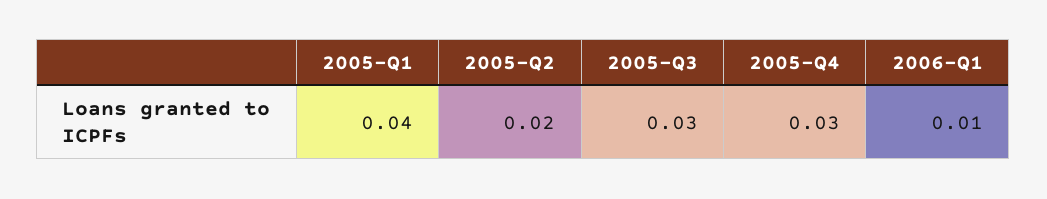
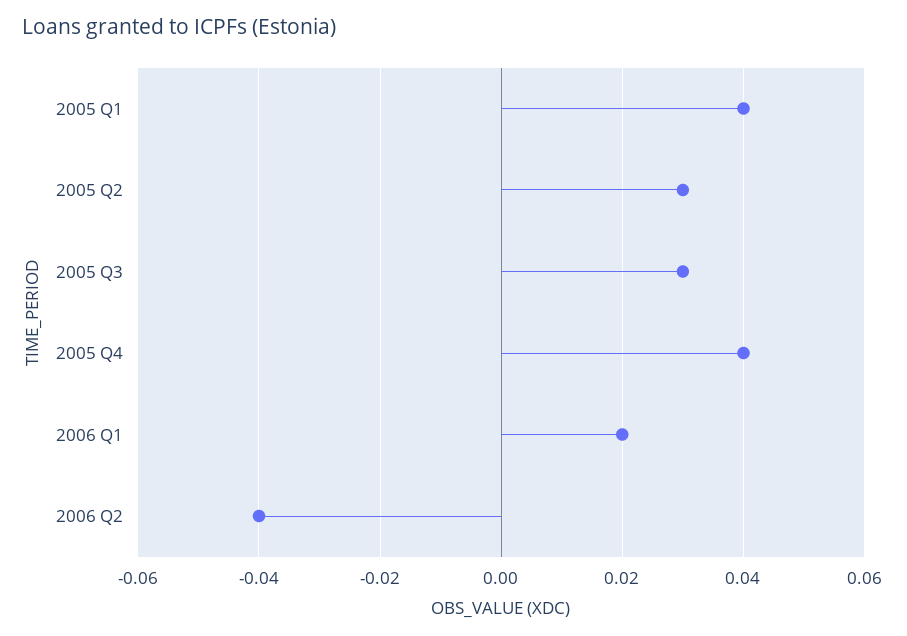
2005-Q2: 0.02 -> 0.03
2005-Q4: 0.03 -> 0.04
2006-Q1: 0.01 -> 0.02
2006 Q2: none -> -0.04

